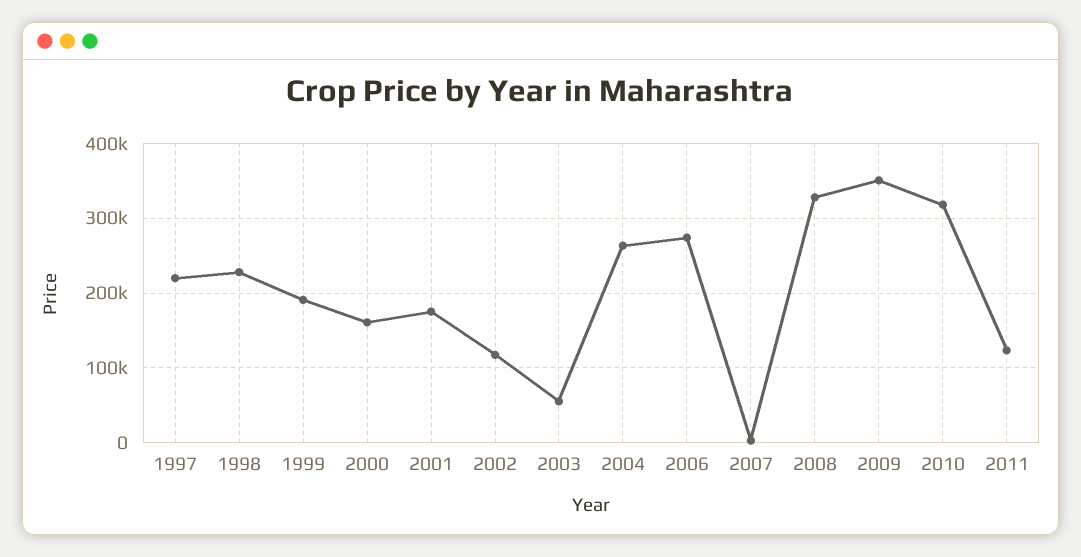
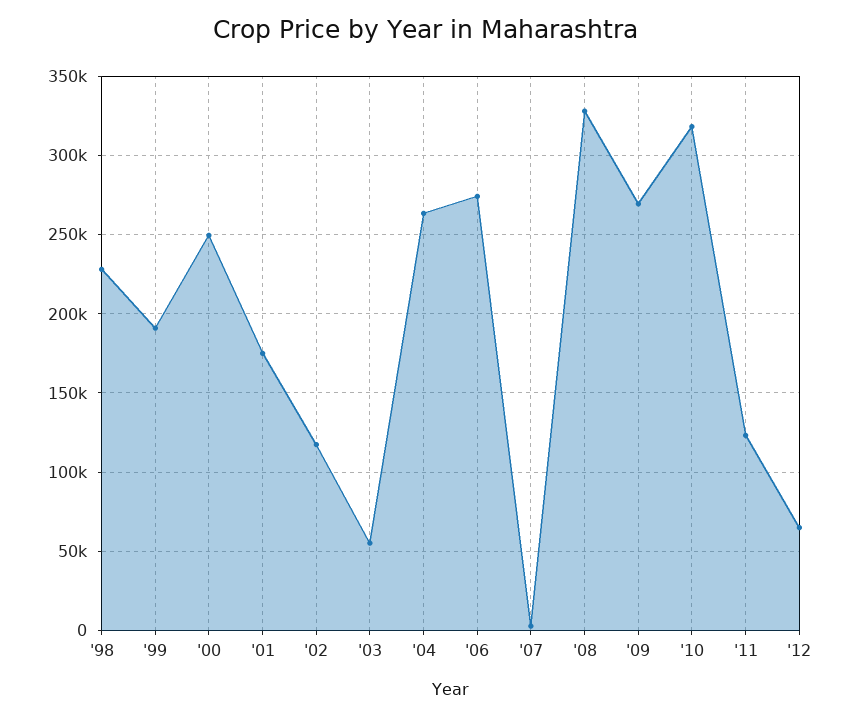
1997: 220000 -> none
2000: 160000 -> 250000
2009: 350000 -> 270000
'12: none -> 65000

